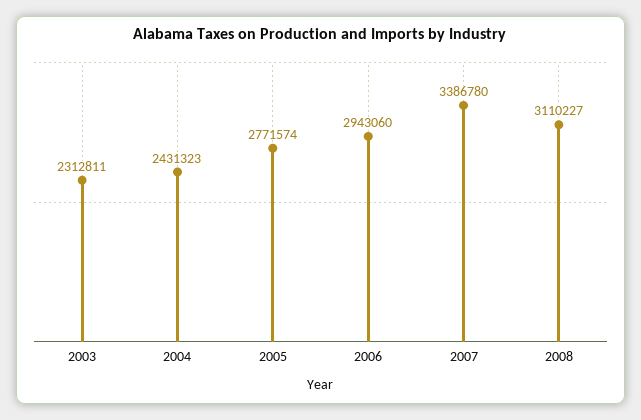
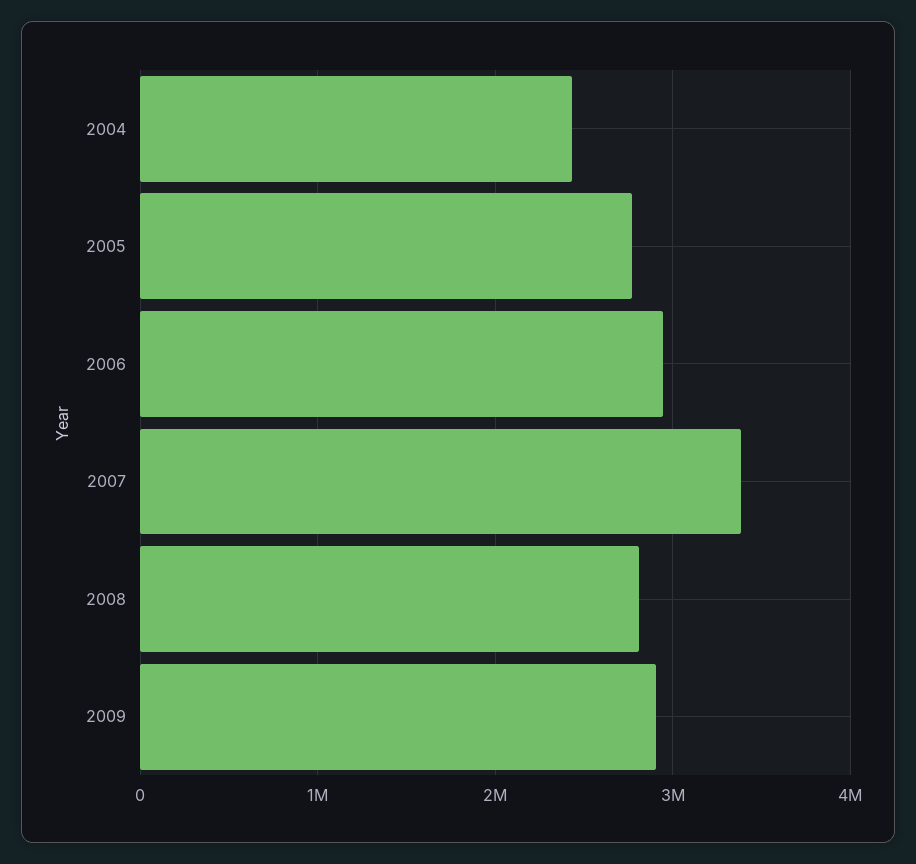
2003: 2312811 -> none
2008: 3110227 -> 2800000
2009: none -> 2900000

